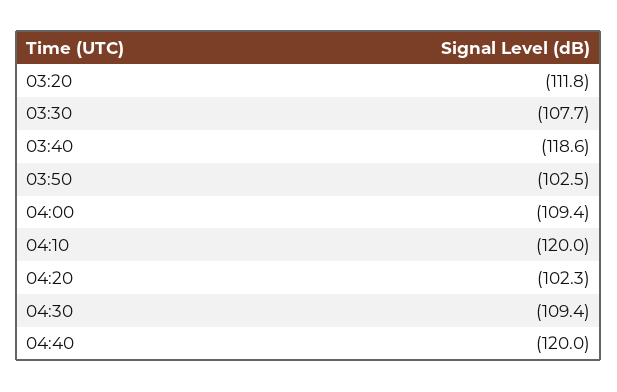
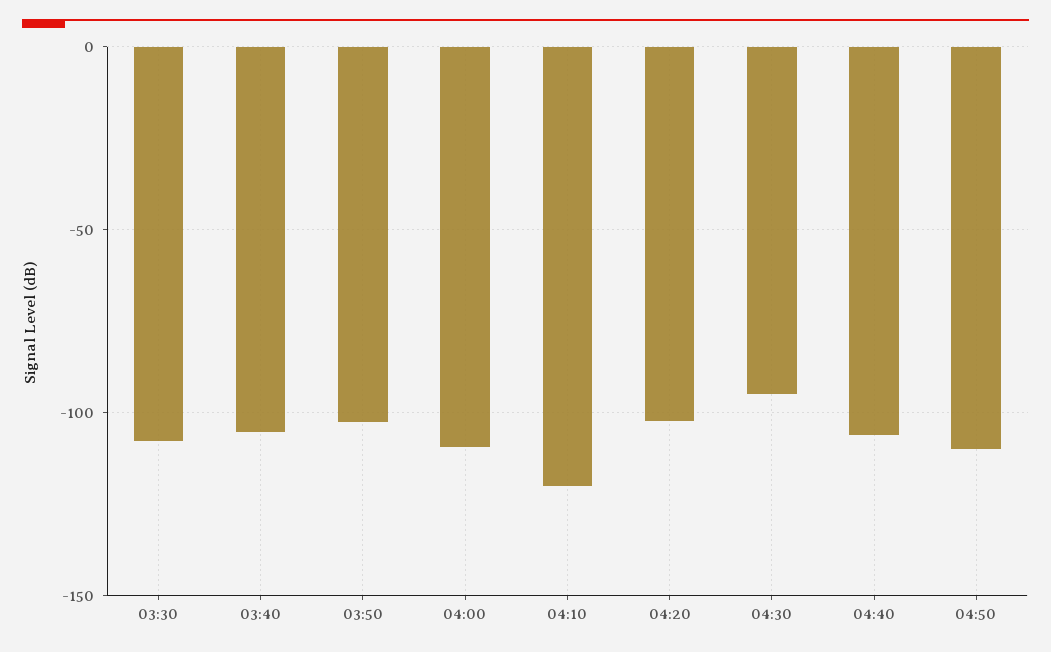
03:20: -111.8 -> none
03:40: -118.6 -> -105
04:30: -109.4 -> -95
04:40: -120 -> -105
04:50: none -> -110

